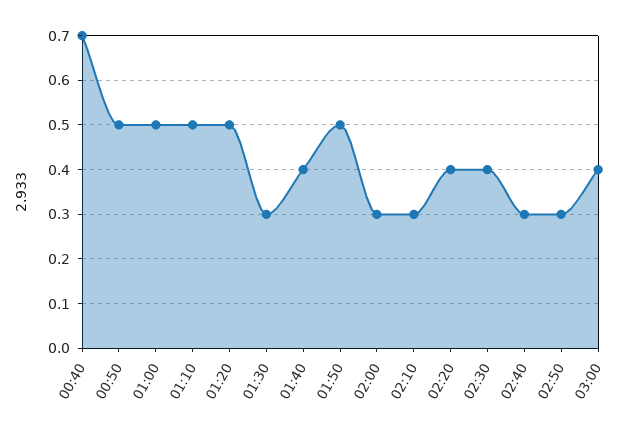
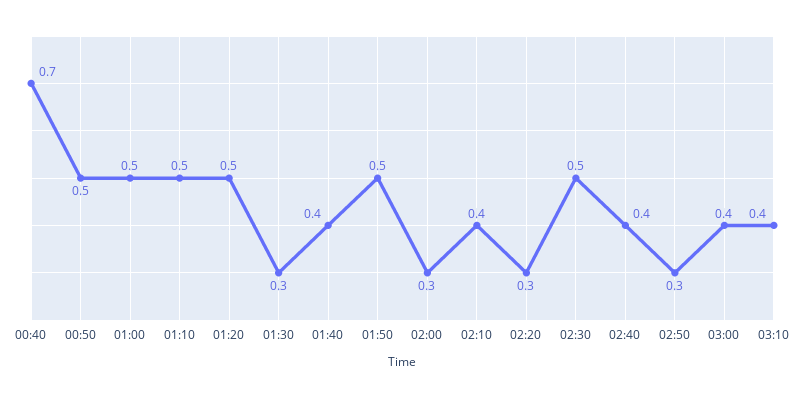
02:10: 0.3 -> 0.4
02:20: 0.4 -> 0.3
02:30: 0.4 -> 0.5
02:40: 0.3 -> 0.4
03:10: none -> 0.4

